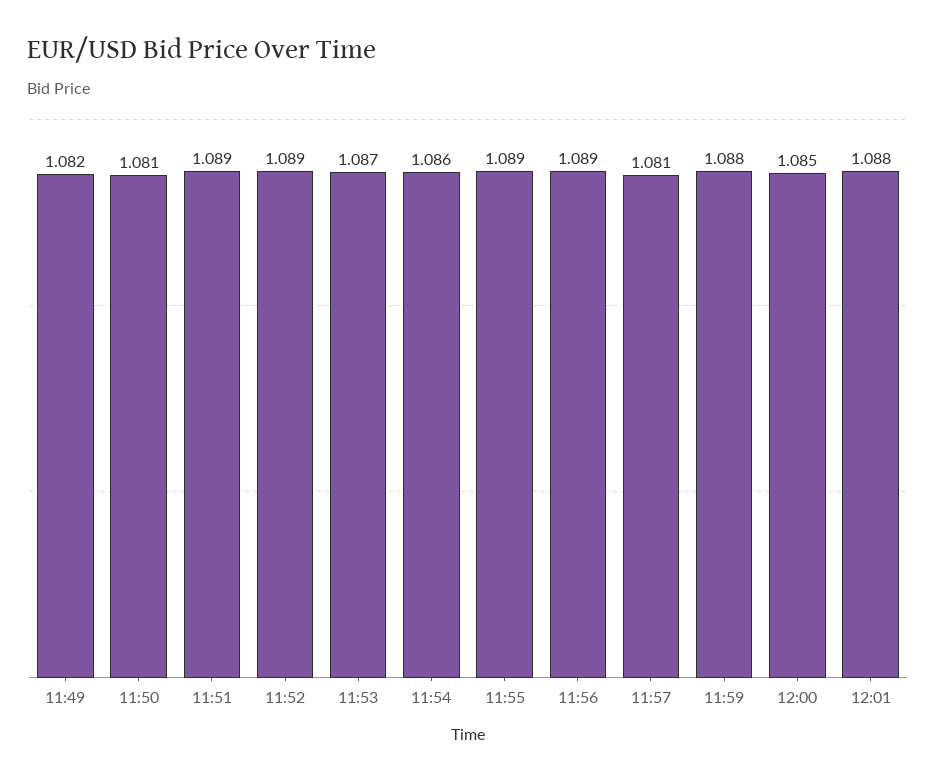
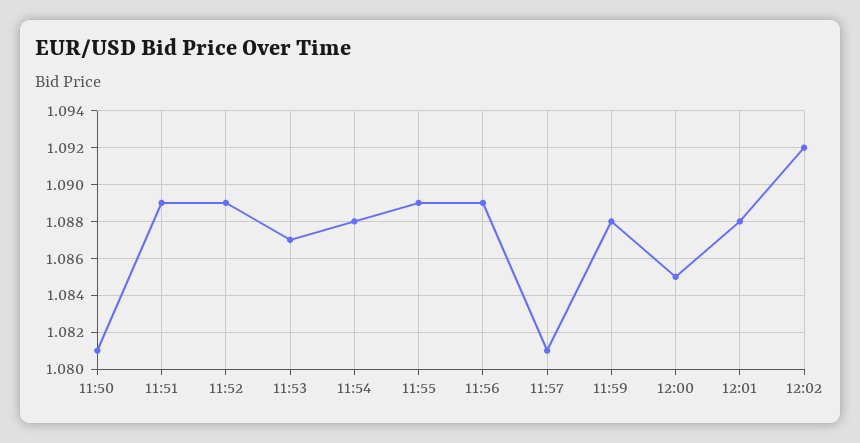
11:49: 1.082 -> none
11:54: 1.086 -> 1.088
12:02: none -> 1.092

